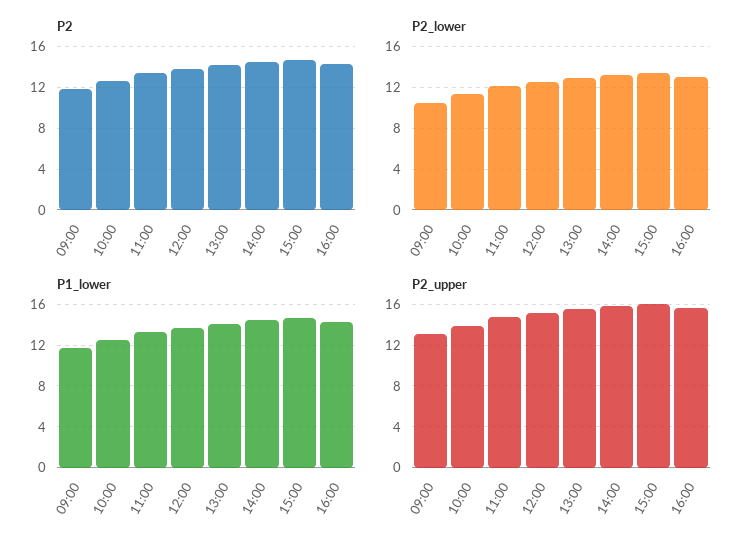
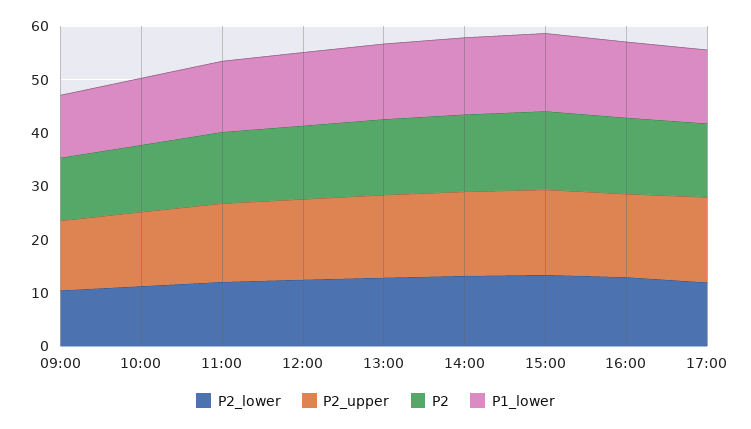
P2_lower, 17:00: none -> 12
P2_upper, 17:00: none -> 16
P2, 17:00: none -> 14
P1_lower, 17:00: none -> 14

